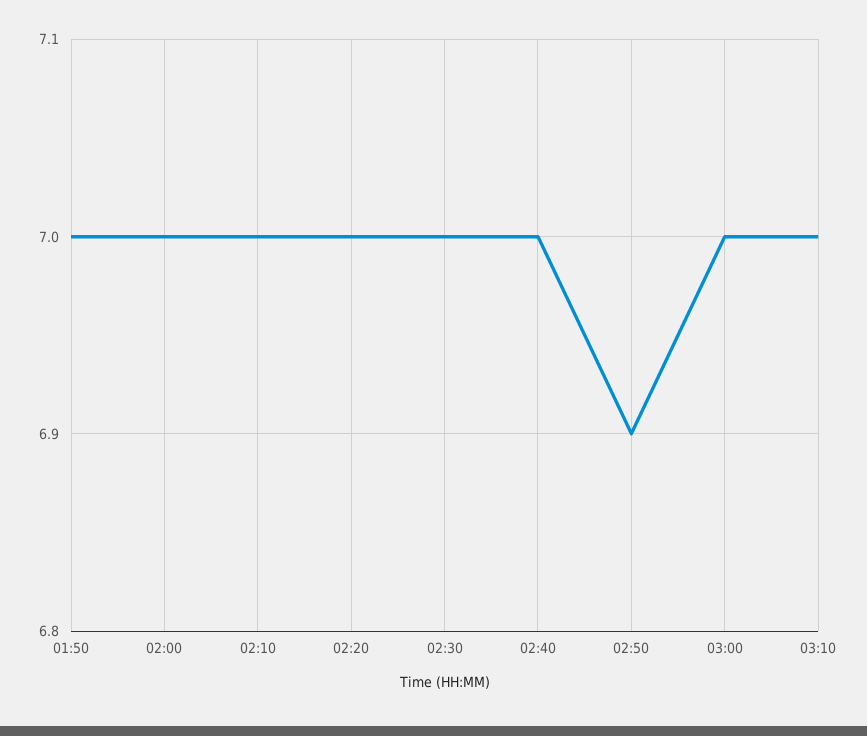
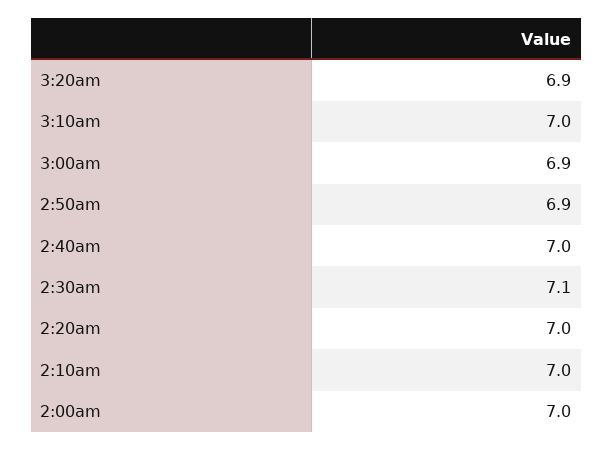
01:50: 7 -> none
02:30: 7 -> 7.1
03:00: 7 -> 6.9
3:20am: none -> 6.9

